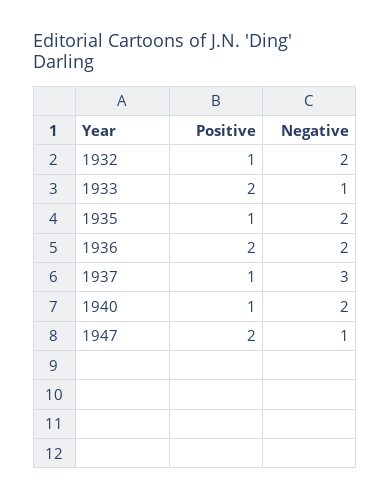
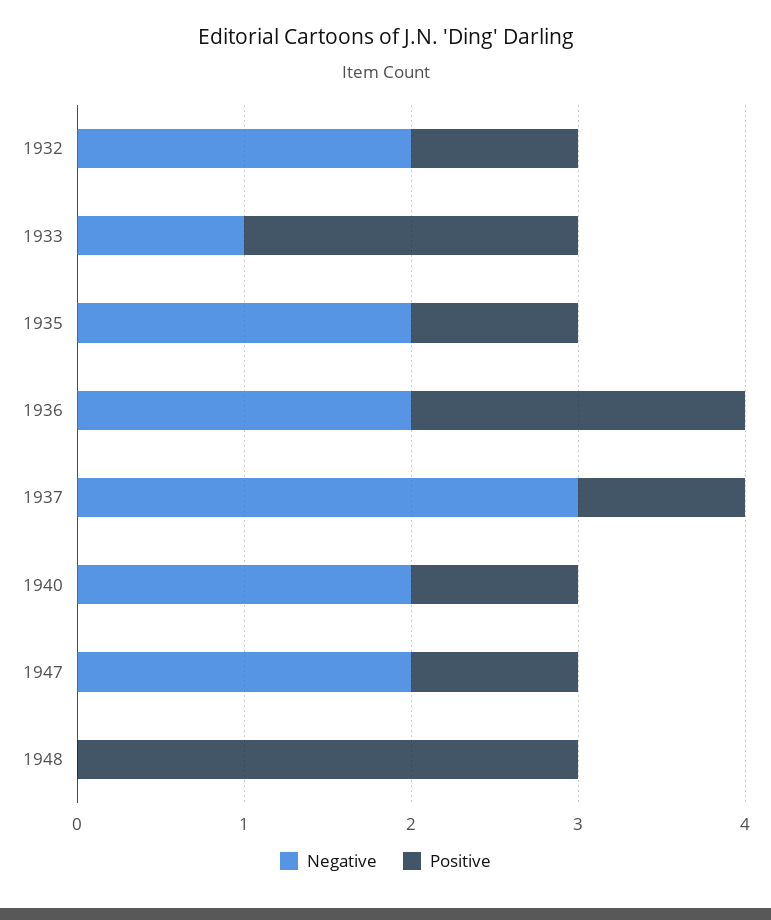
Positive, 1947: 2 -> 1
Negative, 1947: 1 -> 2
Negative, 1948: none -> 0
Positive, 1948: none -> 3

